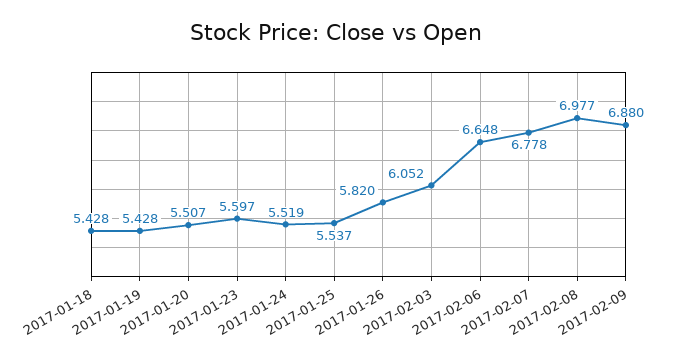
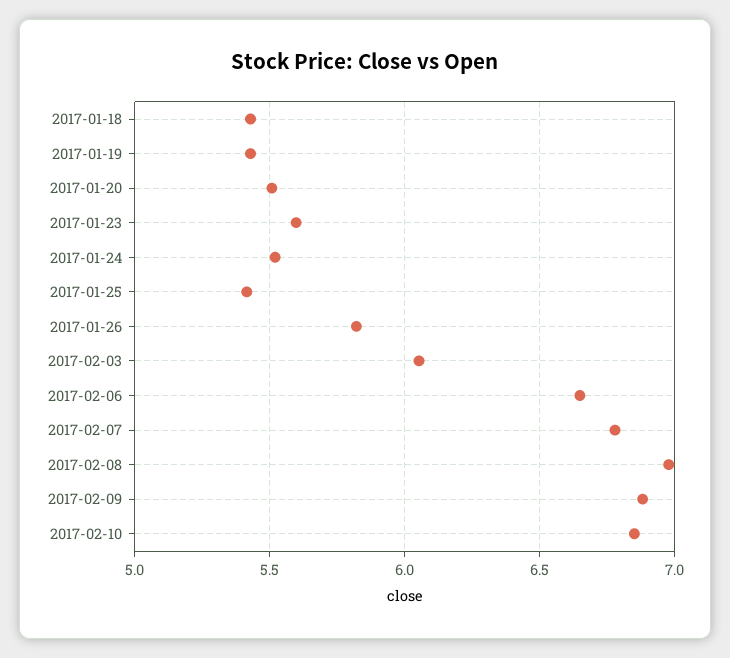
2017-01-25: 5.537 -> 5.4
2017-02-10: none -> 6.85

